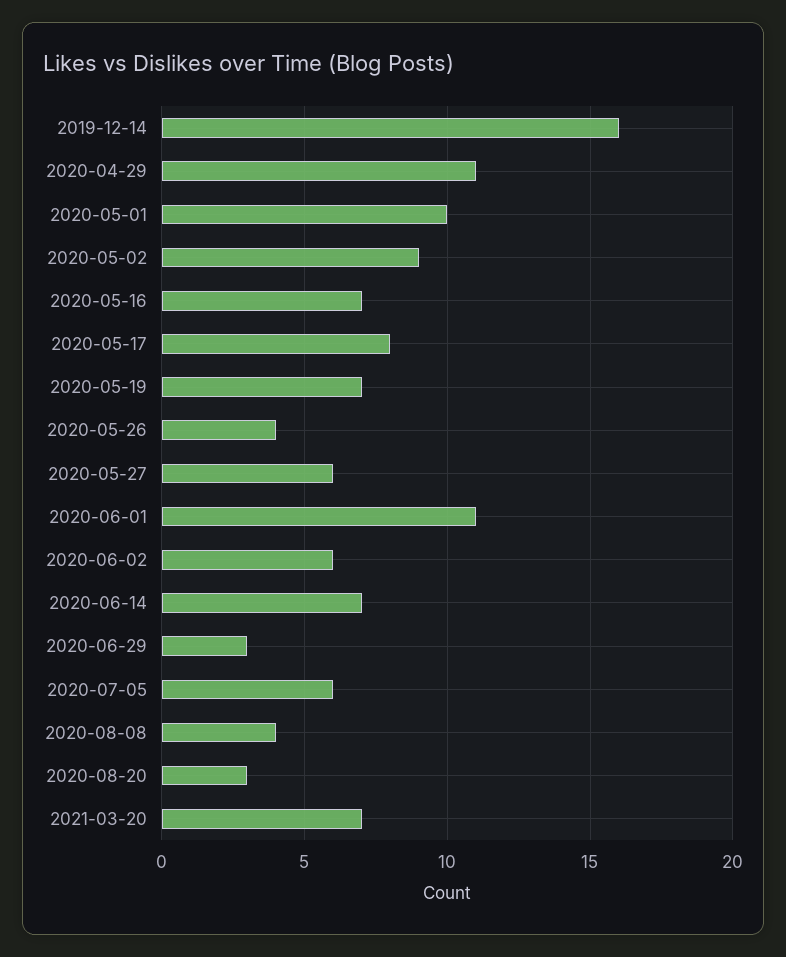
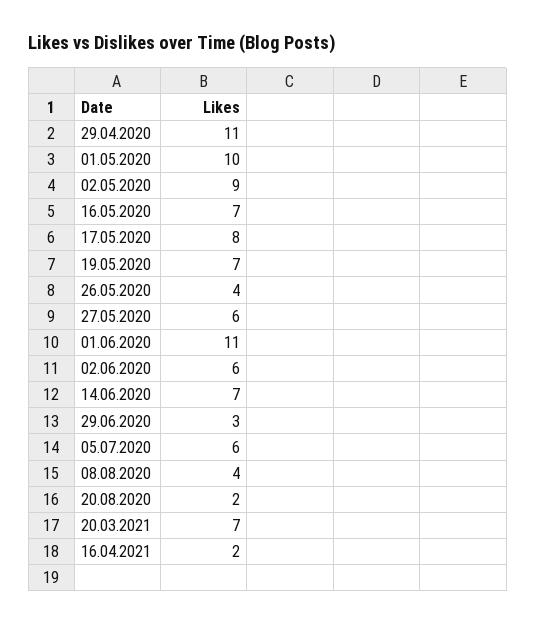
2019-12-14: 16 -> none
2020-08-20: 3 -> 2
16.04.2021: none -> 2

